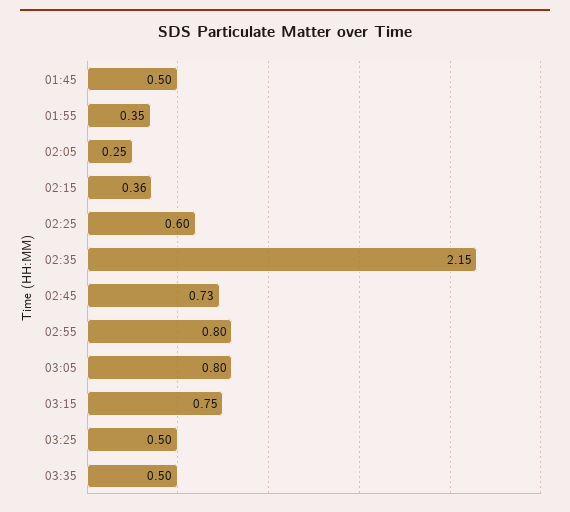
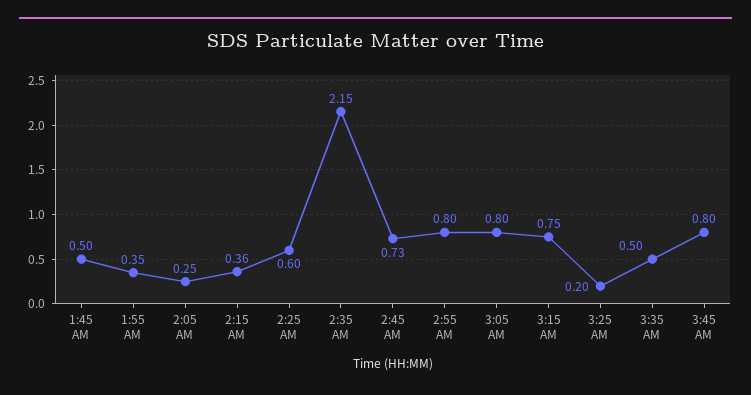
03:25: 0.5 -> 0.2
3:45 AM: none -> 0.8

